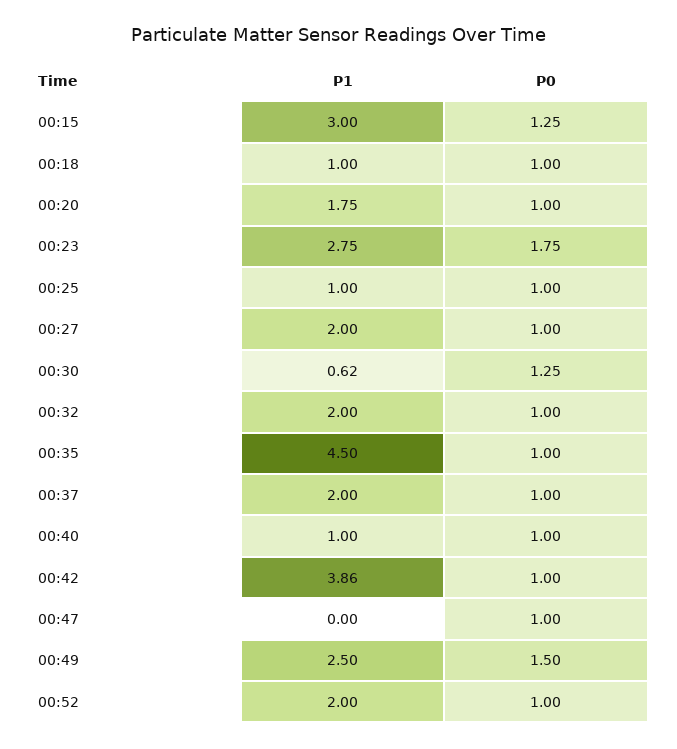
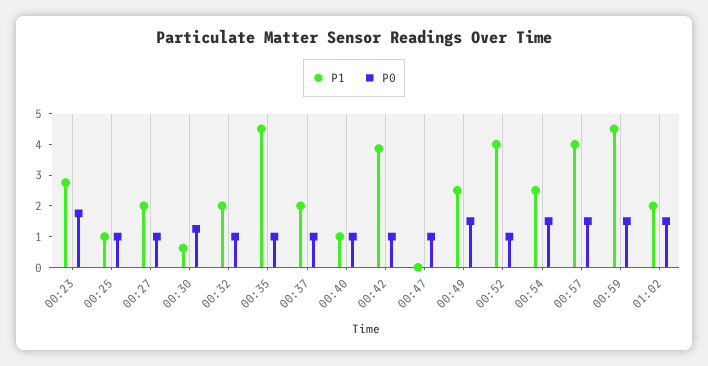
P1, 00:15: 3 -> none
P0, 00:15: 1.25 -> none
P1, 00:18: 1 -> none
P0, 00:18: 1 -> none
P1, 00:20: 1.75 -> none
P0, 00:20: 1 -> none
P1, 00:52: 2 -> 4
P1, 00:54: none -> 2.5
P0, 00:54: none -> 1.5
P1, 00:57: none -> 4
P0, 00:57: none -> 1.5
P1, 00:59: none -> 4.5
P0, 00:59: none -> 1.5
P1, 01:02: none -> 2
P0, 01:02: none -> 1.5

